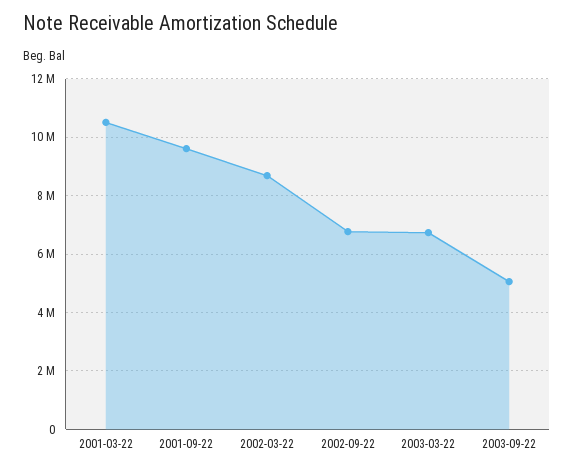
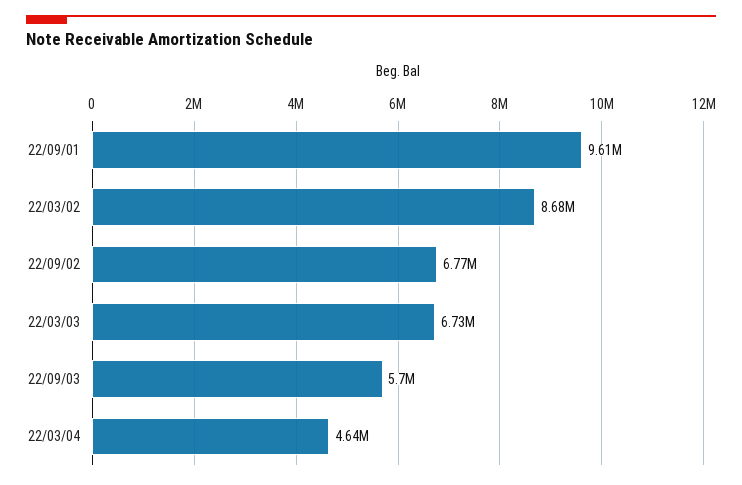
2001-03-22: 10500000 -> none
2003-09-22: 5000000 -> 5700000
22/03/04: none -> 4640000

